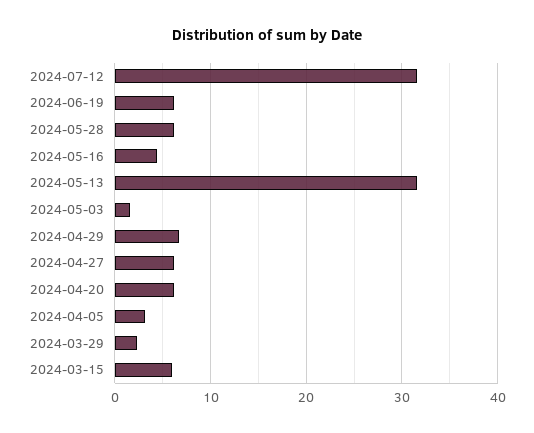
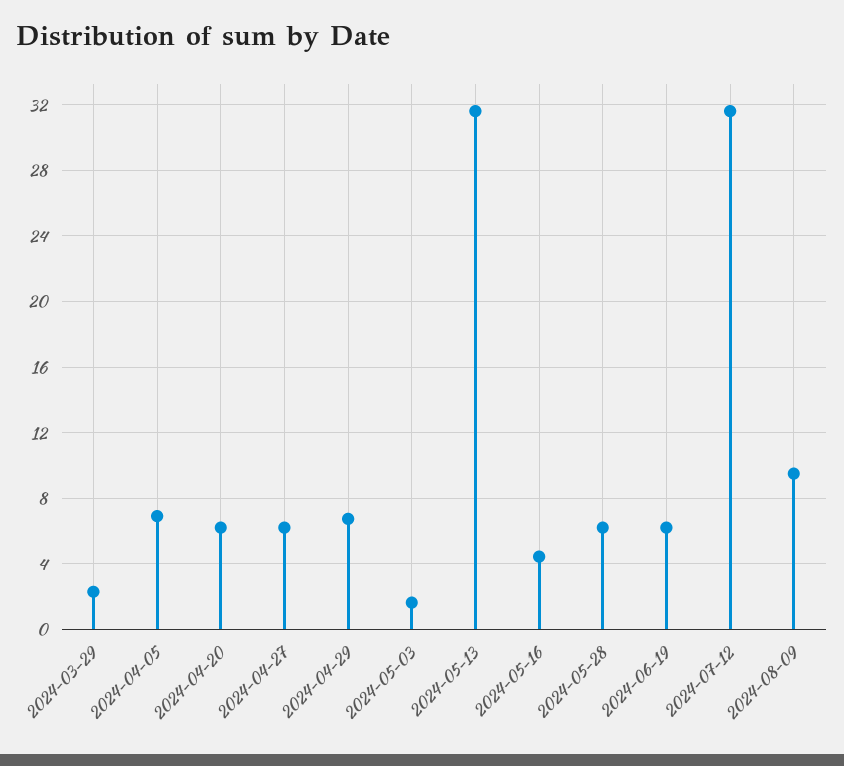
2024-04-05: 3 -> 7
2024-03-15: 6 -> none
2024-08-09: none -> 9.5

